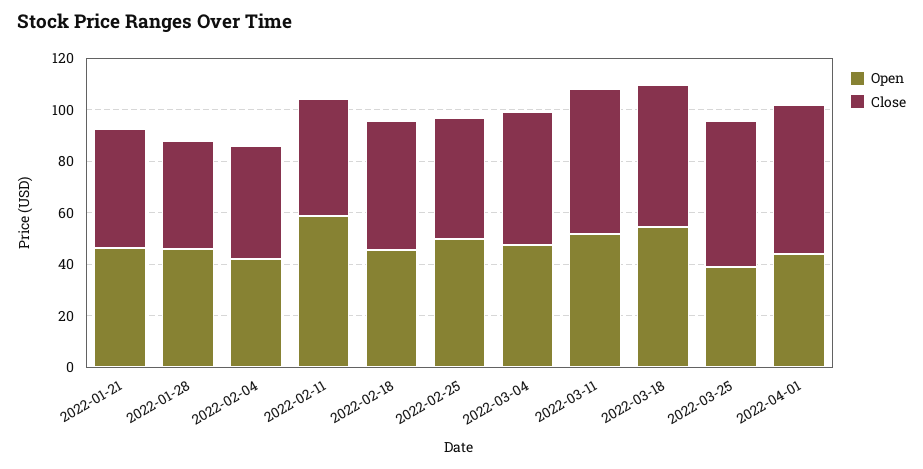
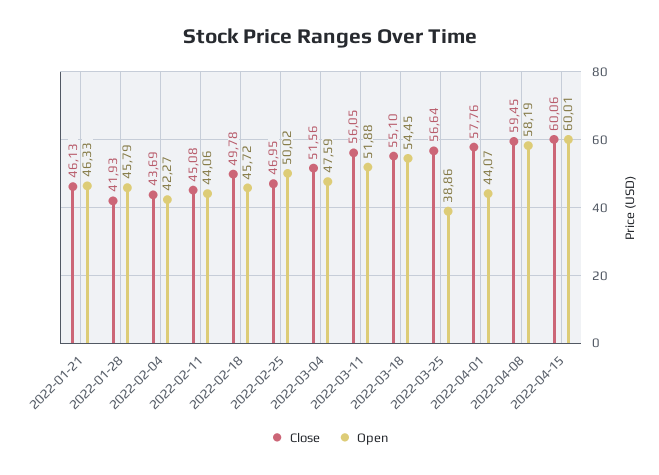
Open, 2022-02-11: 60 -> 44.06
Close, 2022-04-08: none -> 59.45
Open, 2022-04-08: none -> 58.19
Close, 2022-04-15: none -> 60.06
Open, 2022-04-15: none -> 60.01

